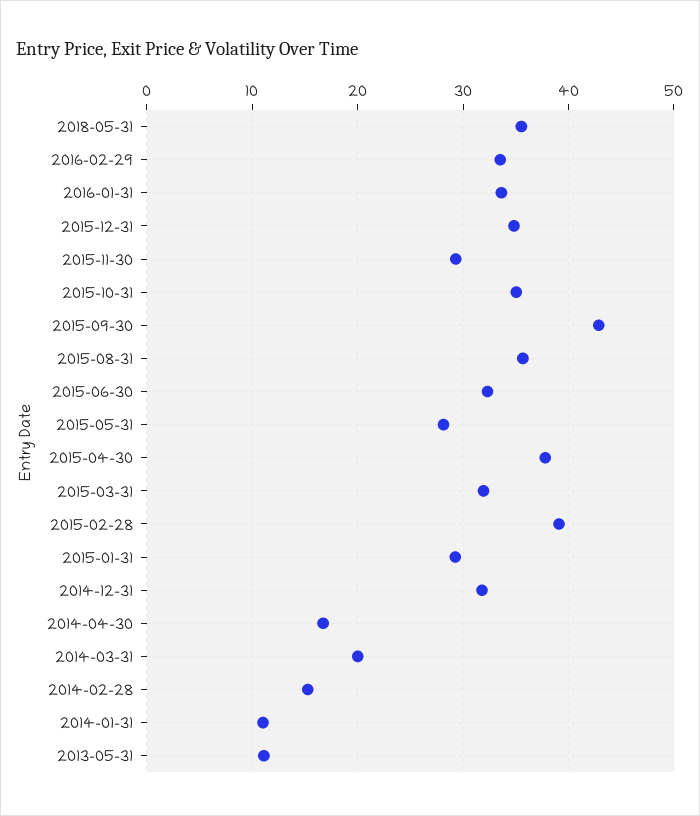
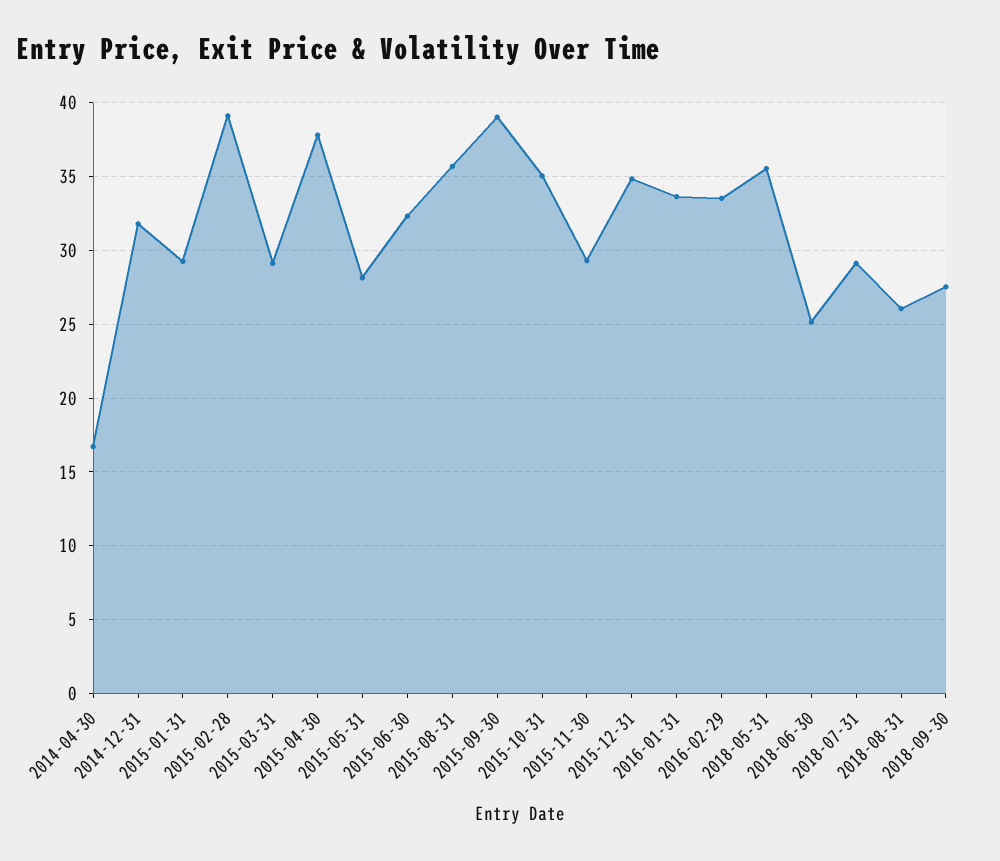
2015-09-30: 43 -> 39
2015-03-31: 32 -> 29
2014-03-31: 20 -> none
2014-02-28: 15 -> none
2014-01-31: 11 -> none
2013-05-31: 11 -> none
2018-06-30: none -> 25
2018-07-31: none -> 29
2018-08-31: none -> 26
2018-09-30: none -> 27.5

